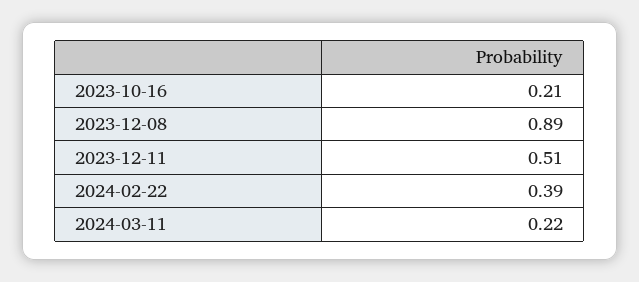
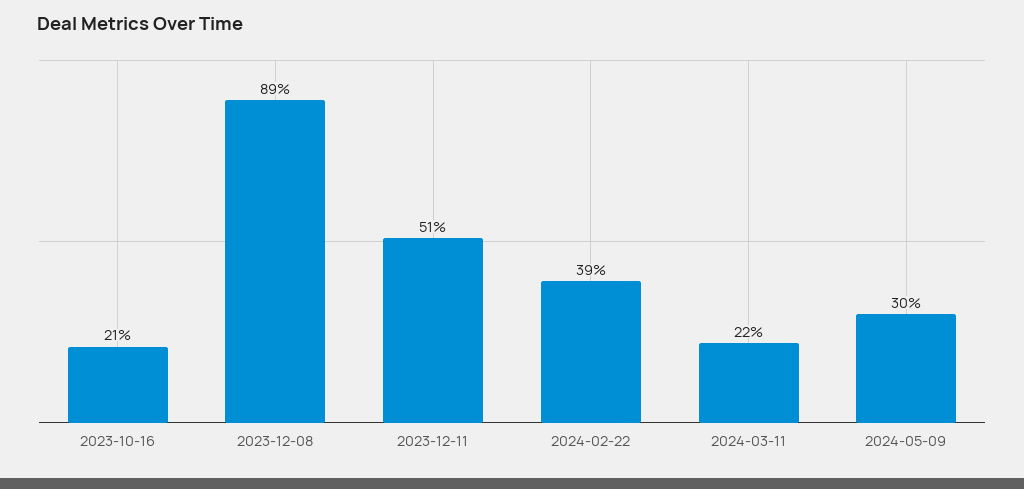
2024-05-09: none -> 0.3

